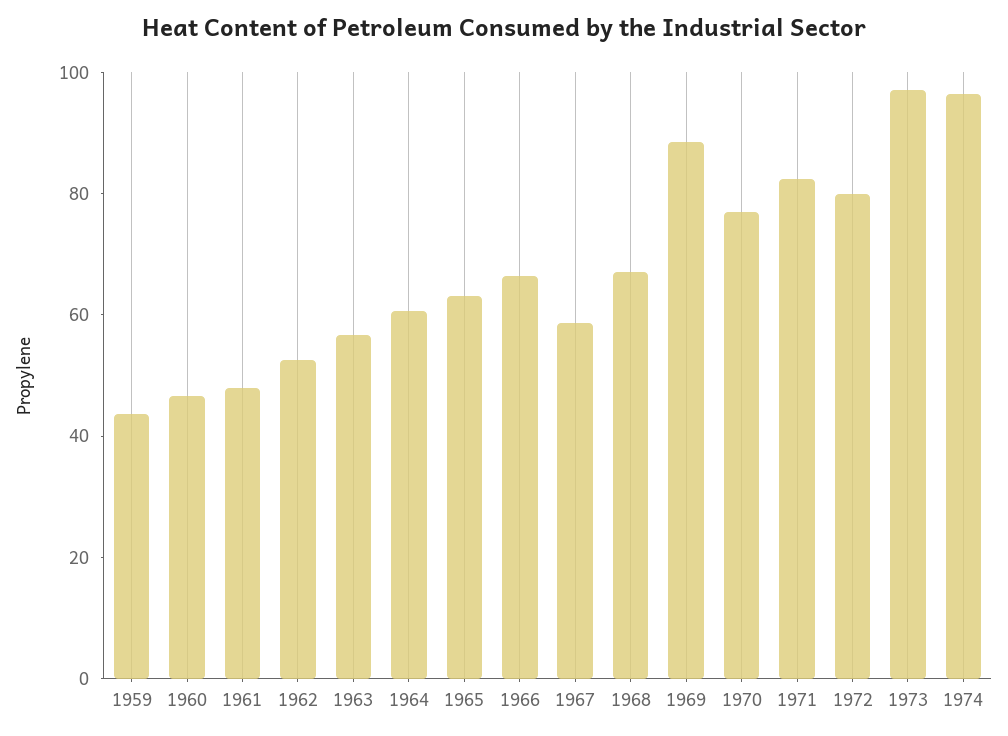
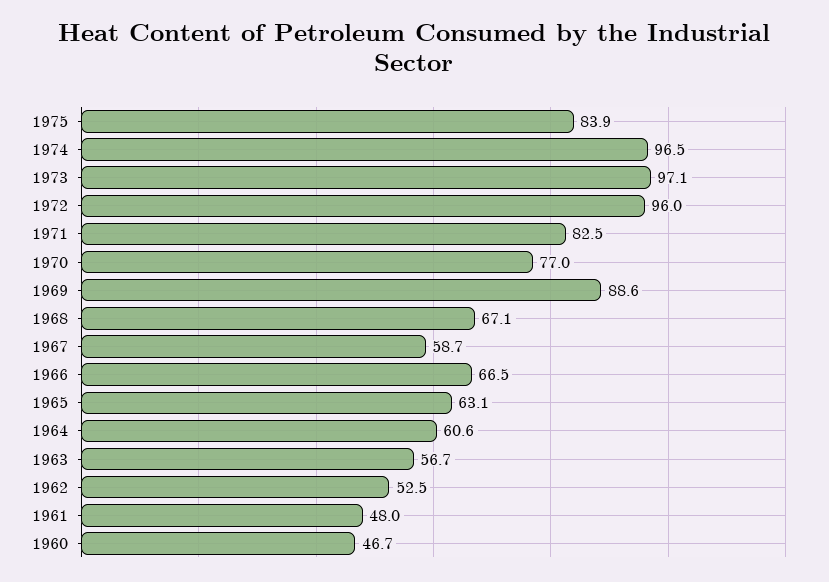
1959: 45 -> none
1972: 80 -> 96
1975: none -> 83.9

